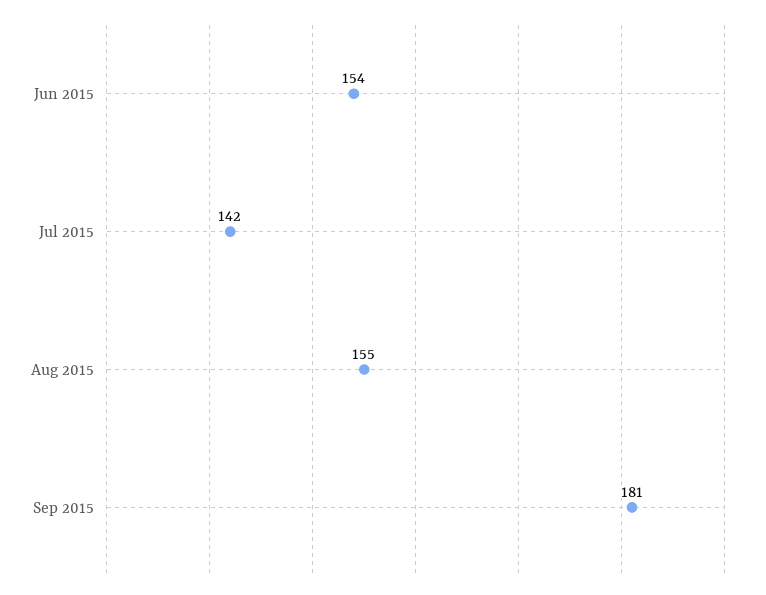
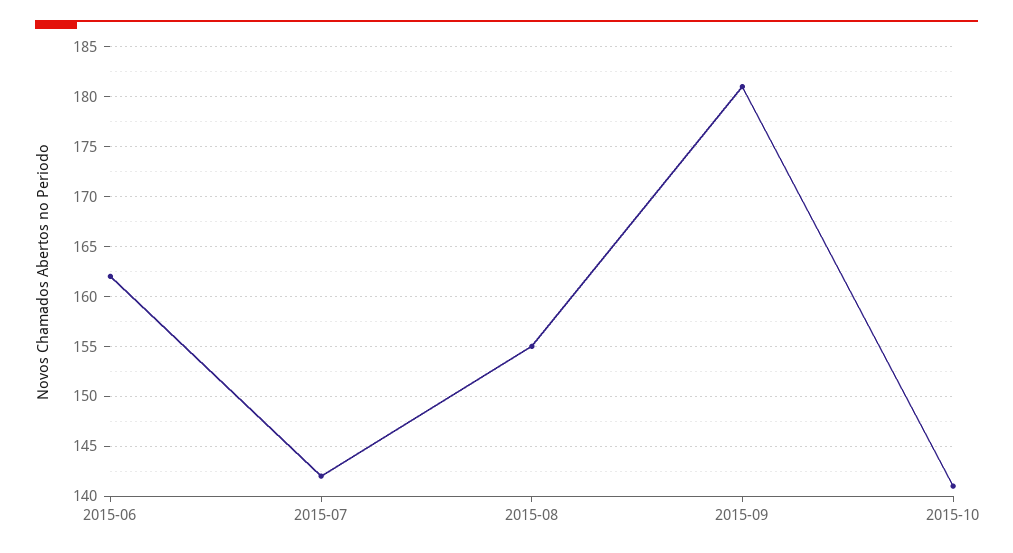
Jun 2015: 154 -> 162
2015-10: none -> 141

